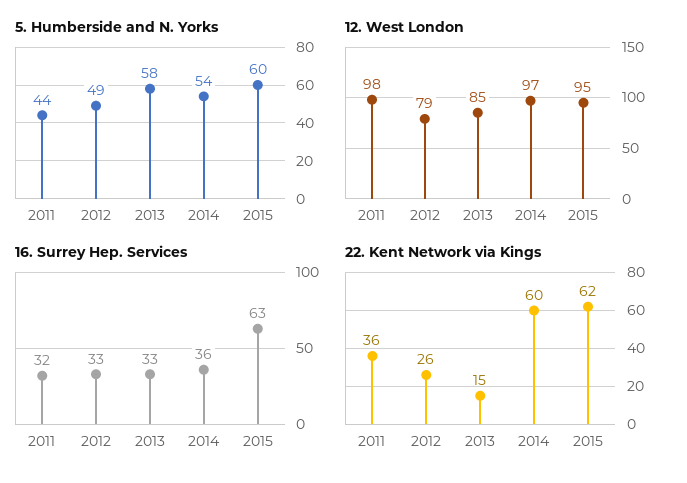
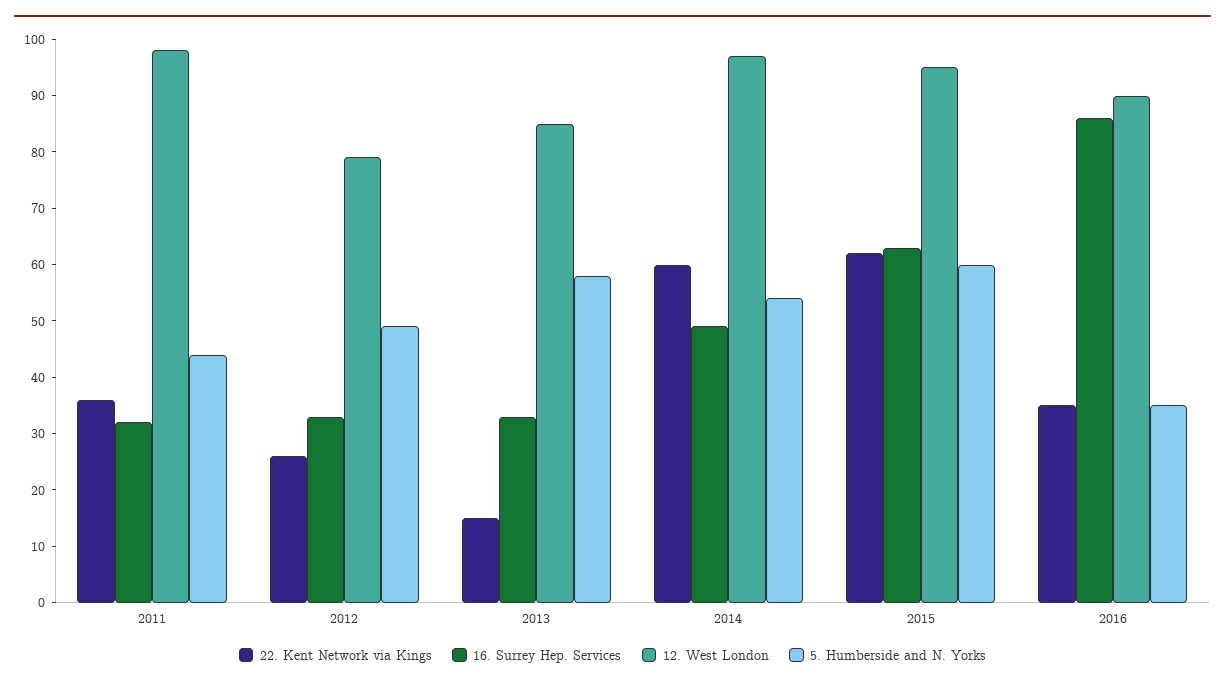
16. Surrey Hep. Services, 2014: 36 -> 50
22. Kent Network via Kings, 2016: none -> 35
16. Surrey Hep. Services, 2016: none -> 85
12. West London, 2016: none -> 90
5. Humberside and N. Yorks, 2016: none -> 35

